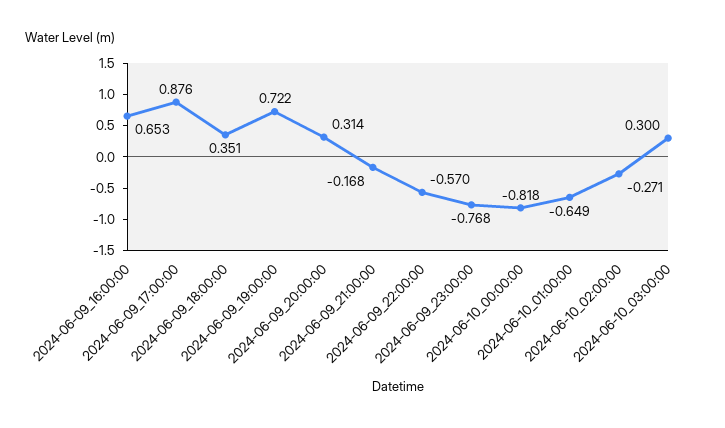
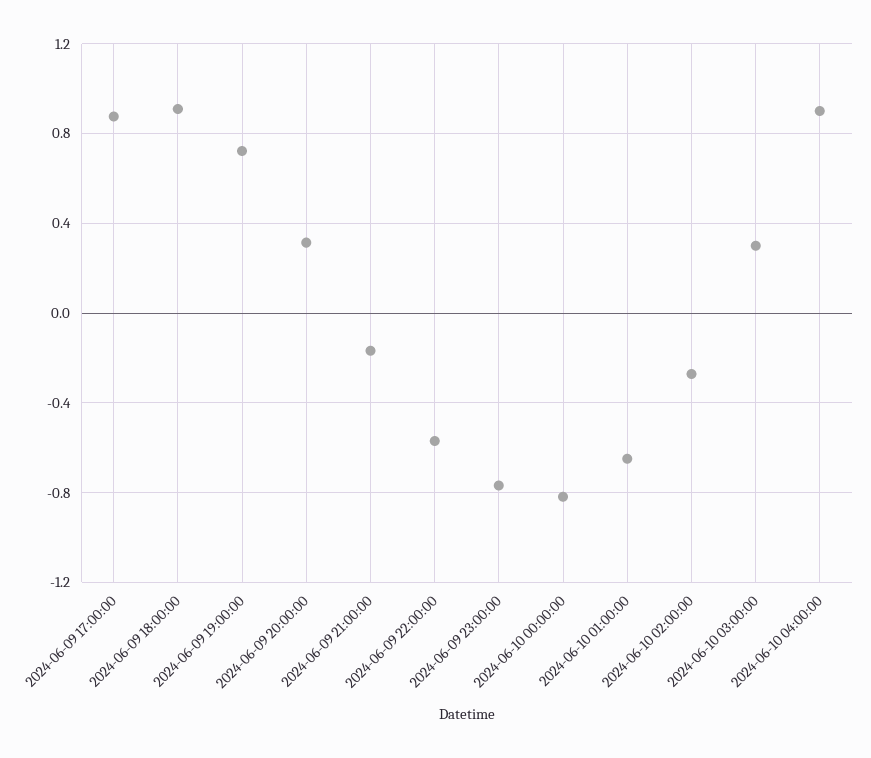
2024-06-09_16:00:00: 0.653 -> none
2024-06-09_18:00:00: 0.351 -> 0.9
2024-06-10 04:00:00: none -> 0.9

